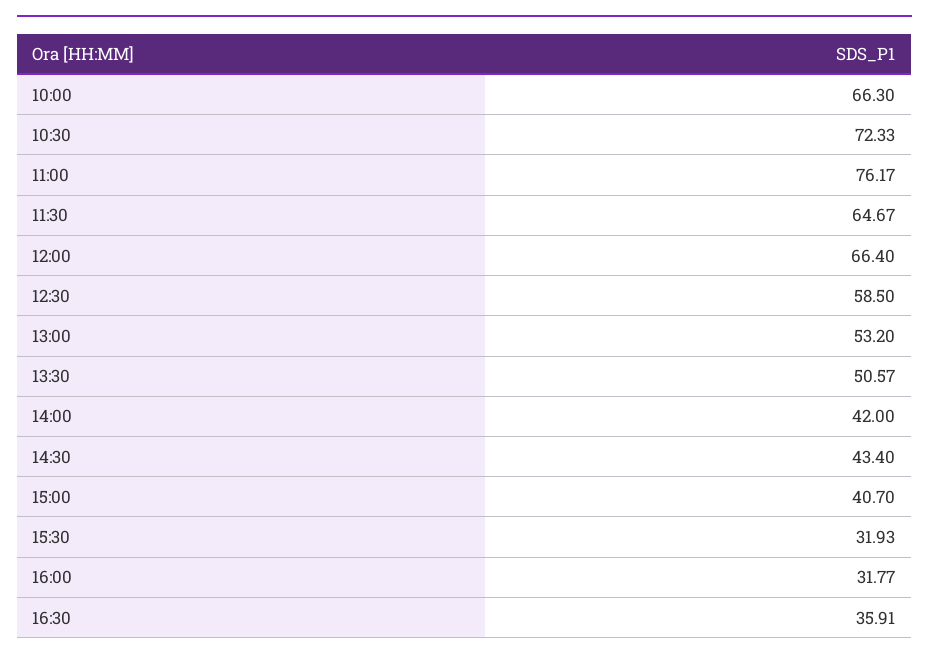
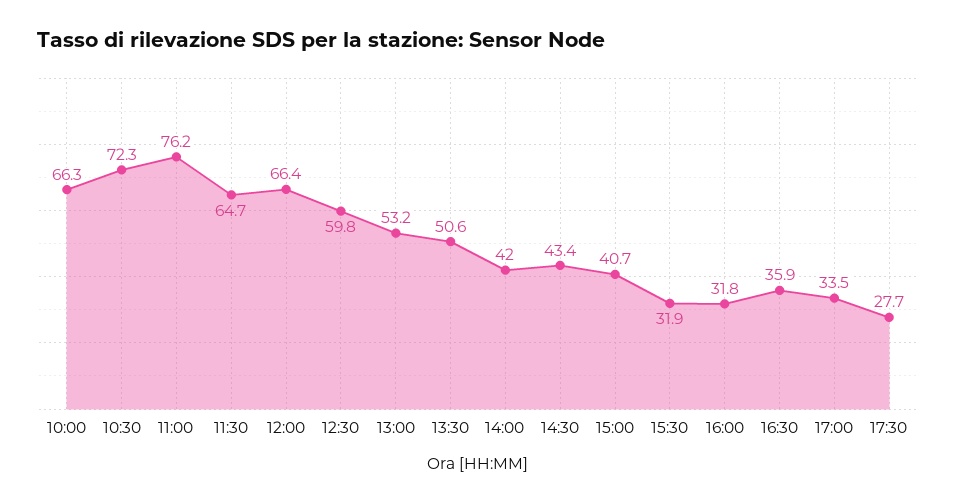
12:30: 58.5 -> 59.8
17:00: none -> 33.5
17:30: none -> 27.7

